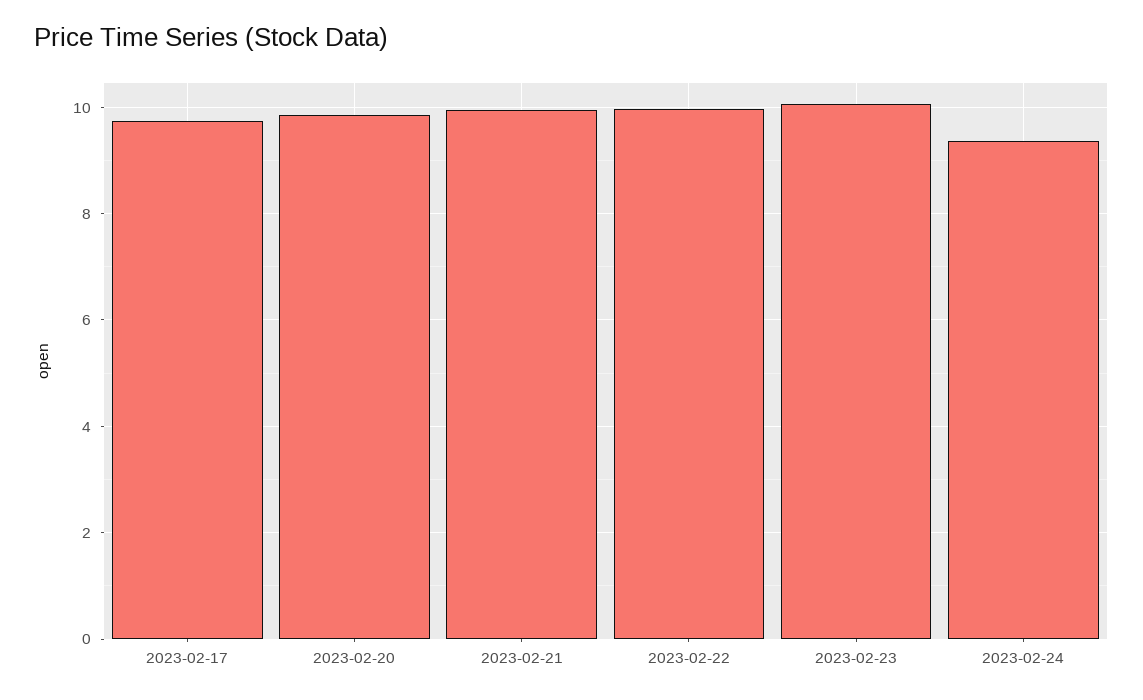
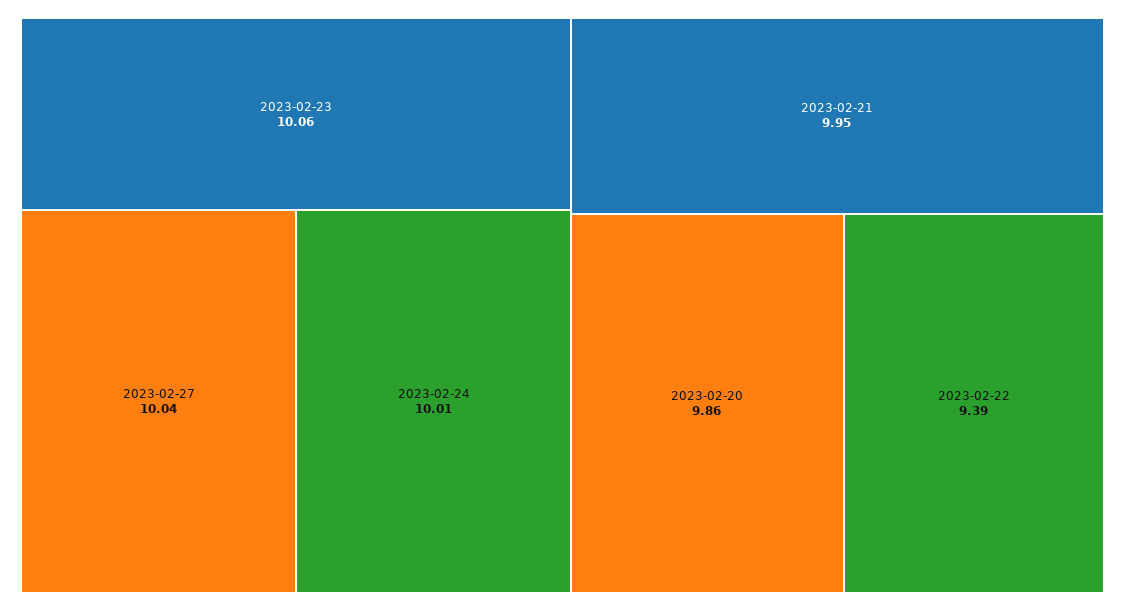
2023-02-17: 9.8 -> none
2023-02-22: 10 -> 9.39
2023-02-24: 9.4 -> 10.01
2023-02-27: none -> 10.04

